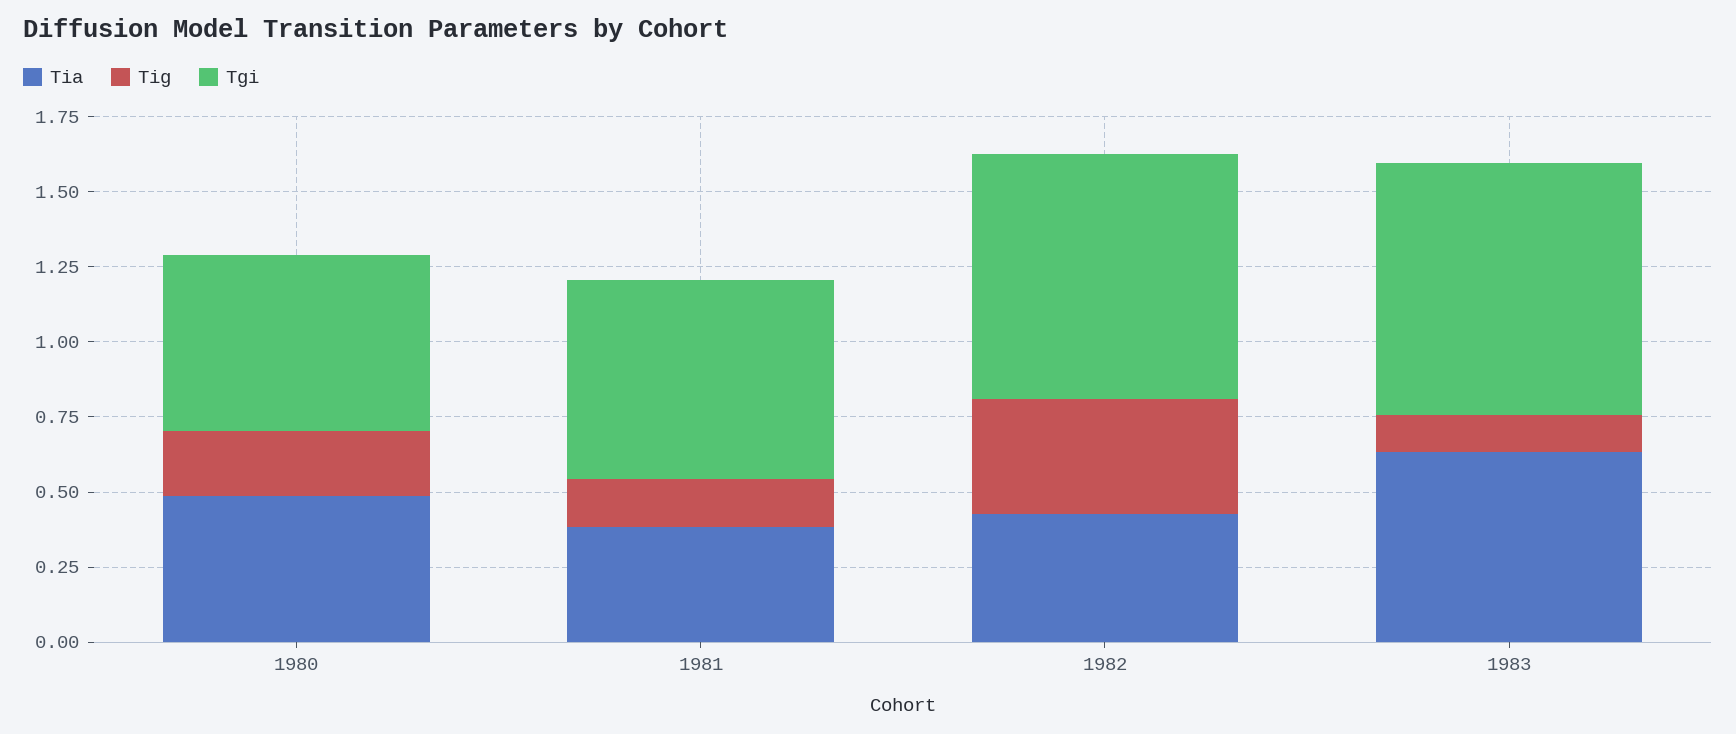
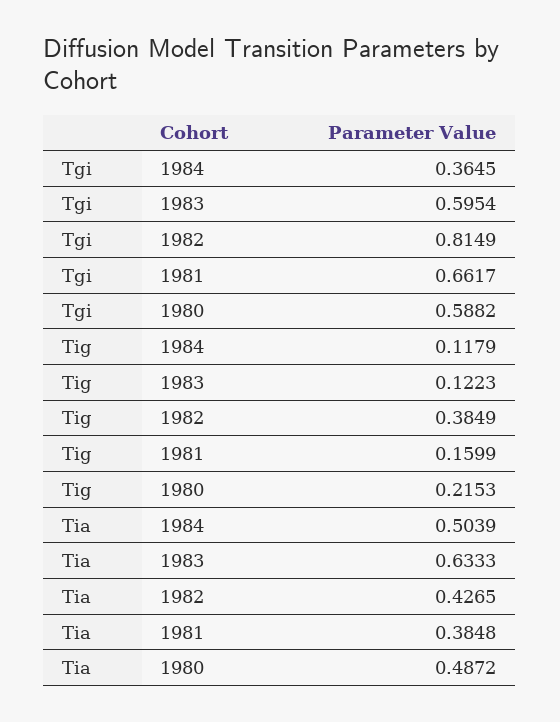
Tgi, 1983: 0.85 -> 0.5954
Tgi, 1984: none -> 0.3645
Tig, 1984: none -> 0.1179
Tia, 1984: none -> 0.5039

